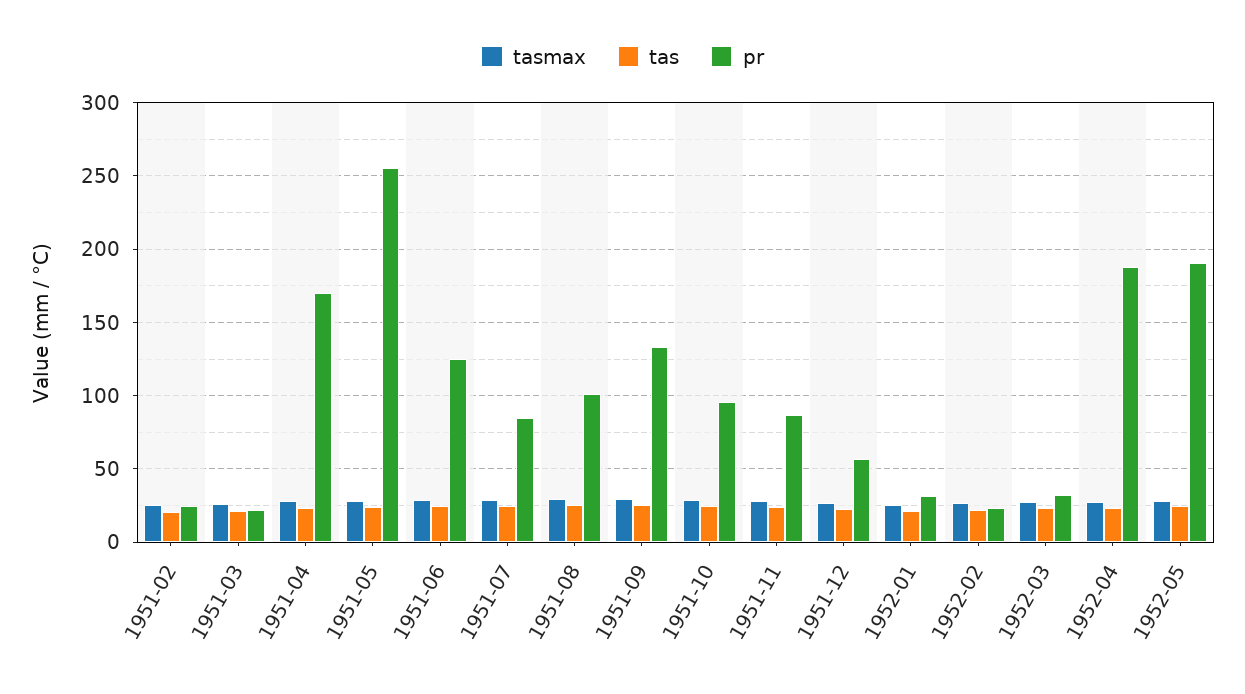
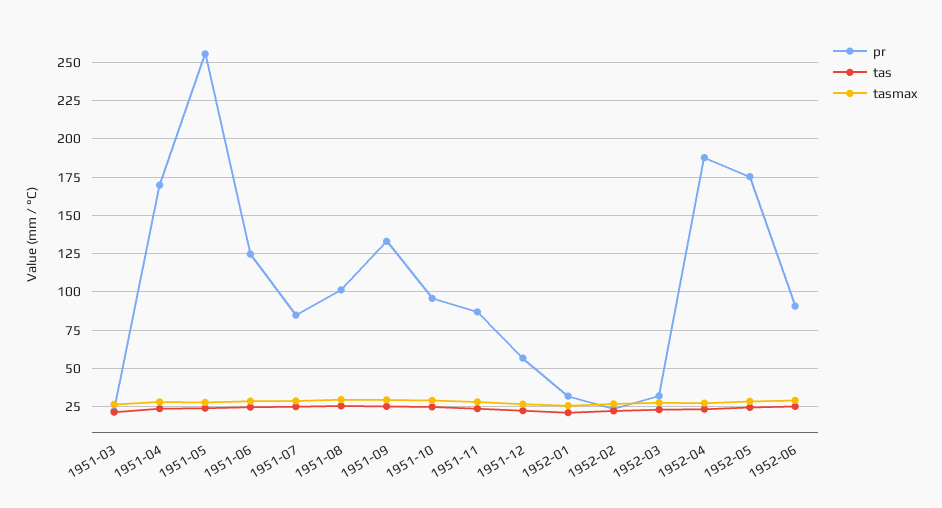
tasmax, 1951-02: 25 -> none
tas, 1951-02: 20 -> none
pr, 1951-02: 25 -> none
pr, 1952-05: 190 -> 175
pr, 1952-06: none -> 90
tas, 1952-06: none -> 25
tasmax, 1952-06: none -> 30

